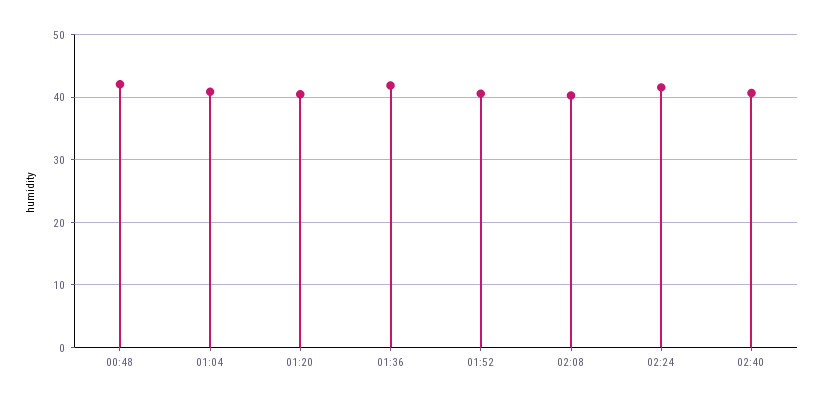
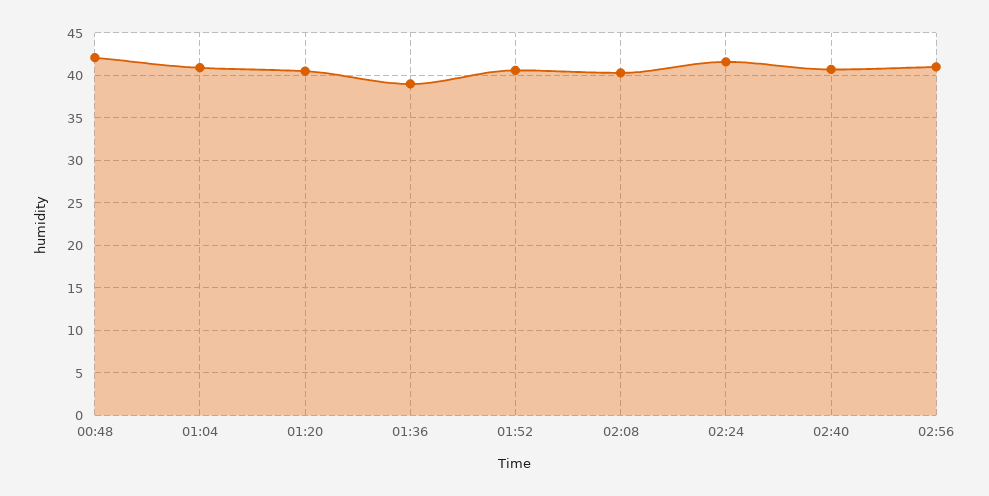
01:36: 42 -> 39
02:56: none -> 41

